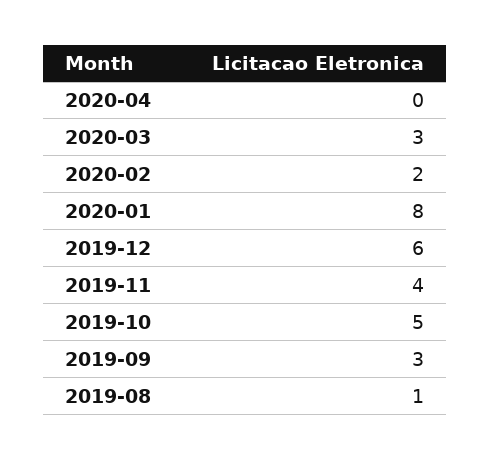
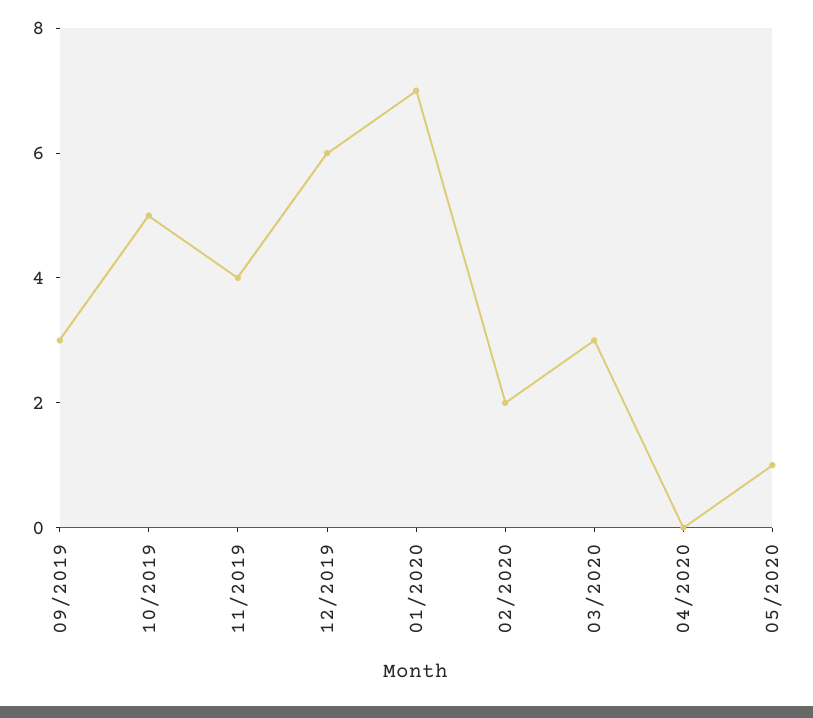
2020-01: 8 -> 7
2019-08: 1 -> none
05/2020: none -> 1

